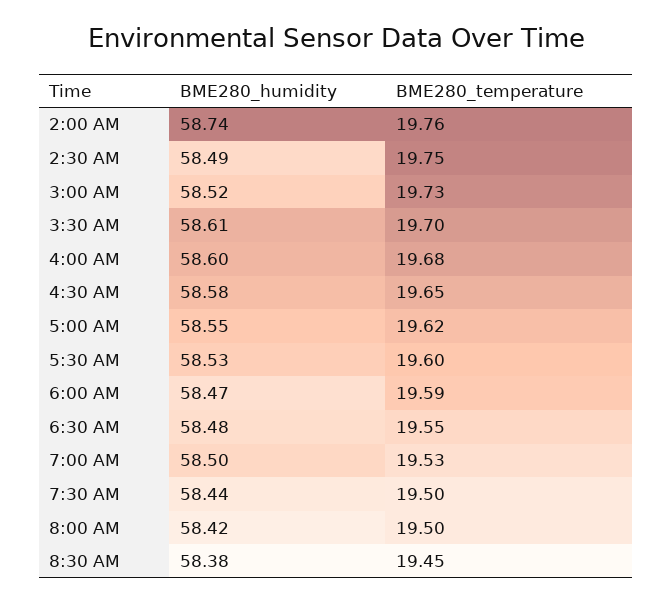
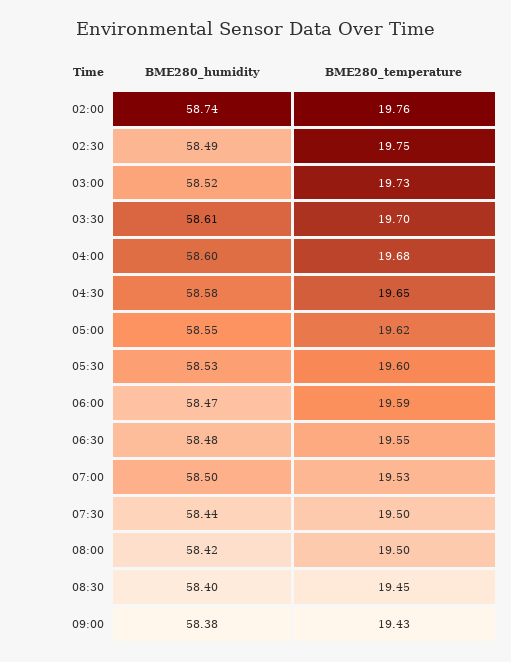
BME280_humidity, 8:30 AM: 58.38 -> 58.4
BME280_humidity, 09:00: none -> 58.38
BME280_temperature, 09:00: none -> 19.43

